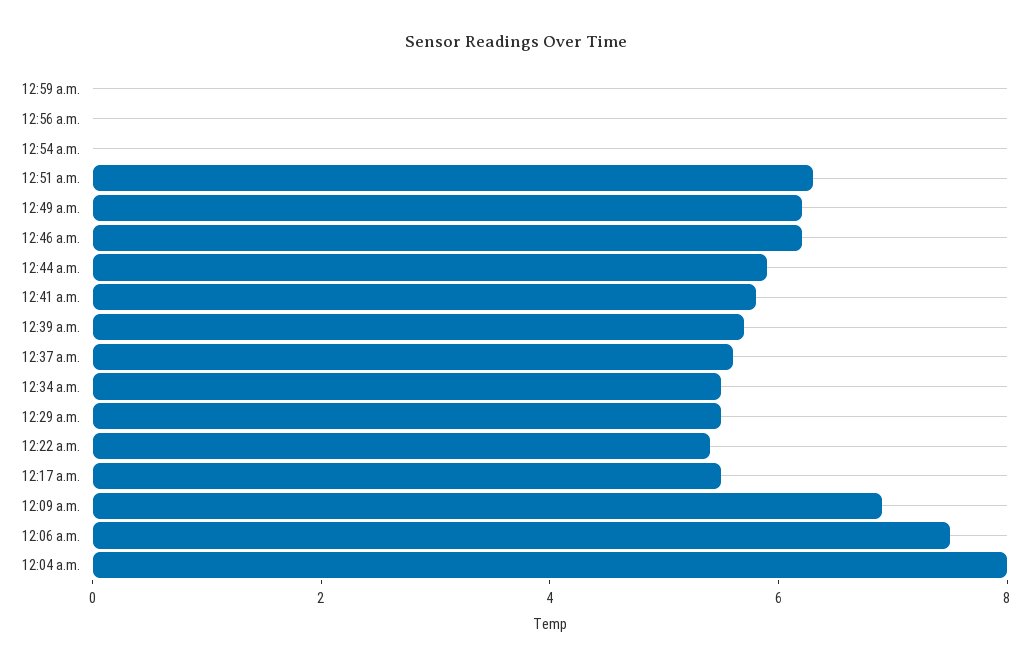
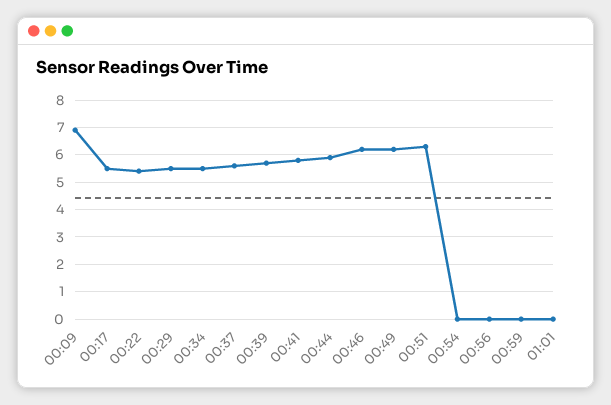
12:06 a.m.: 7.5 -> none
12:04 a.m.: 8 -> none
01:01: none -> 0

